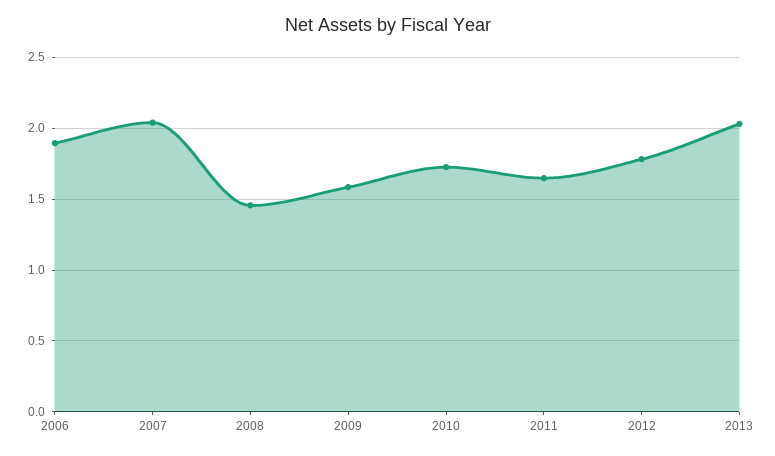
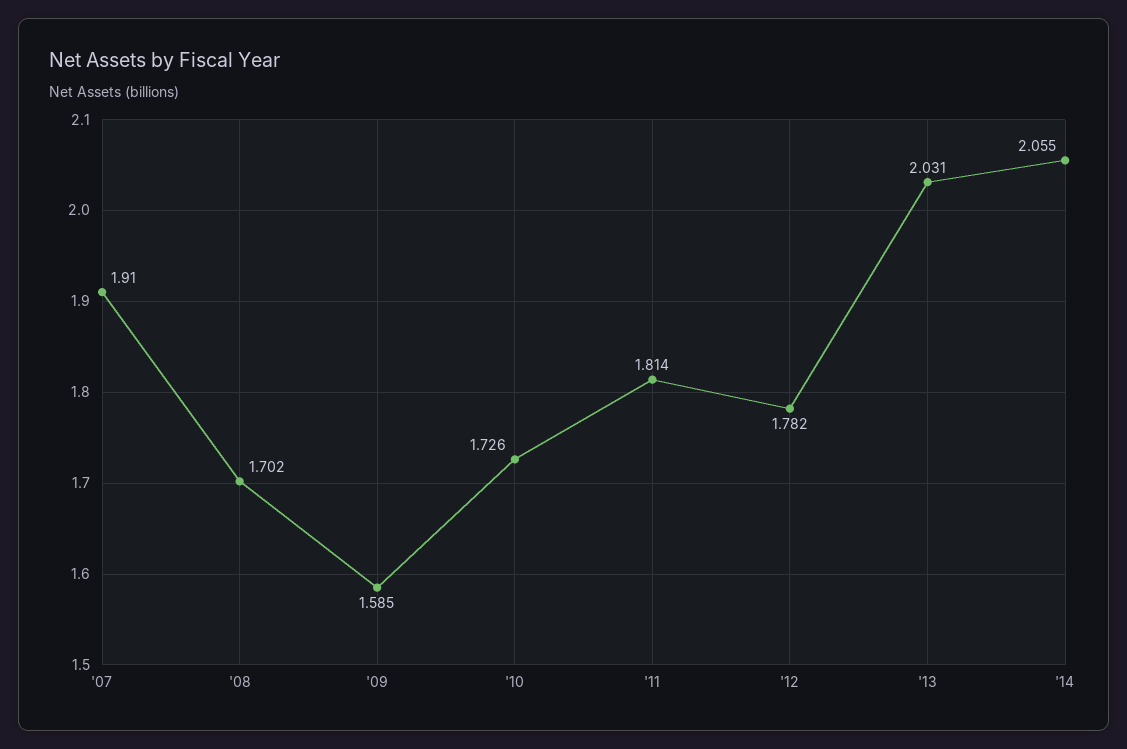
2006: 1.9 -> none
2007: 2.05 -> 1.91
2008: 1.45 -> 1.702
2011: 1.65 -> 1.814
'14: none -> 2.055

